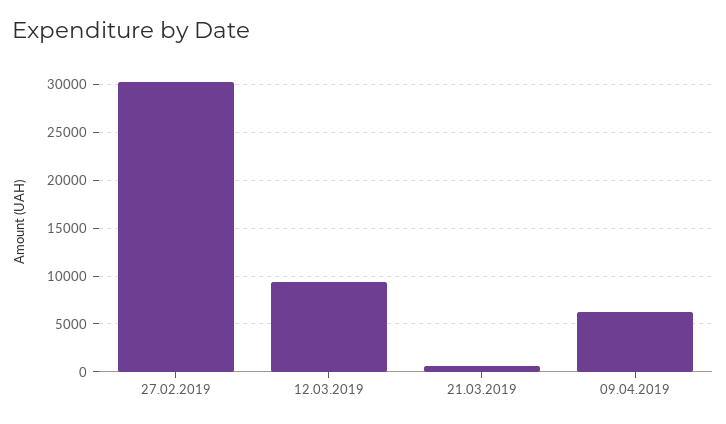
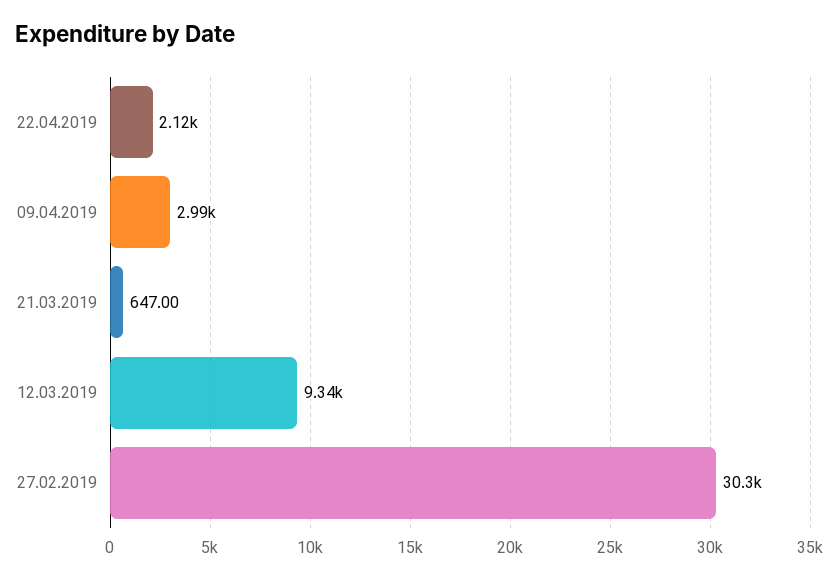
09.04.2019: 6000 -> 2990
22.04.2019: none -> 2120

